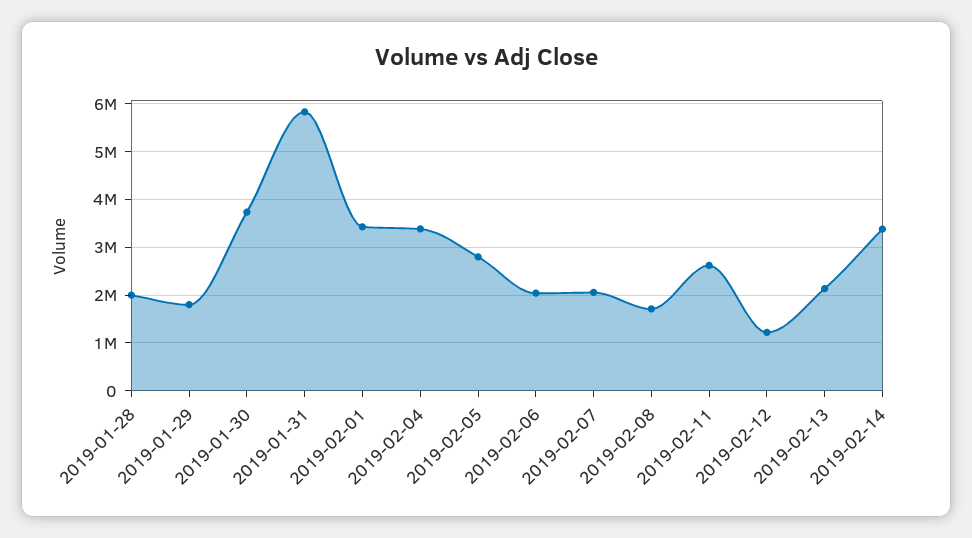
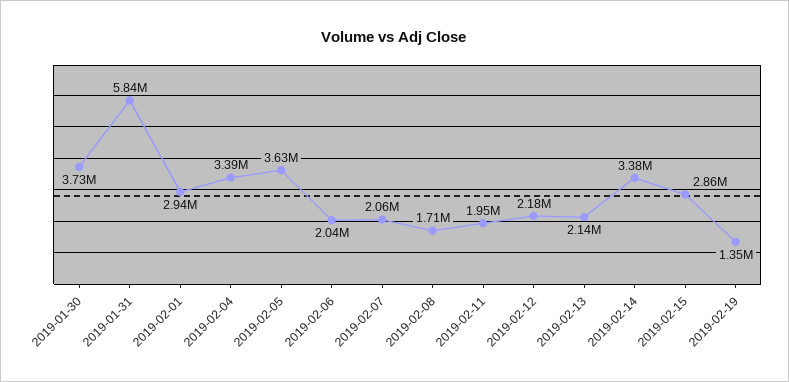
2019-01-28: 2000000 -> none
2019-01-29: 1800000 -> none
2019-02-01: 3400000 -> 2940000
2019-02-05: 2800000 -> 3630000
2019-02-11: 2600000 -> 1950000
2019-02-12: 1200000 -> 2180000
2019-02-15: none -> 2860000
2019-02-19: none -> 1350000

